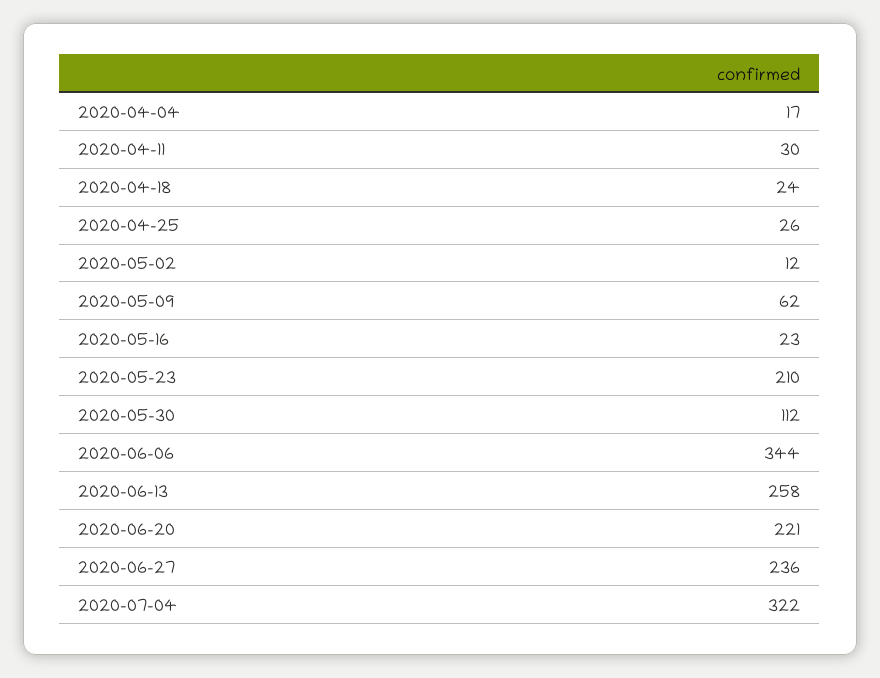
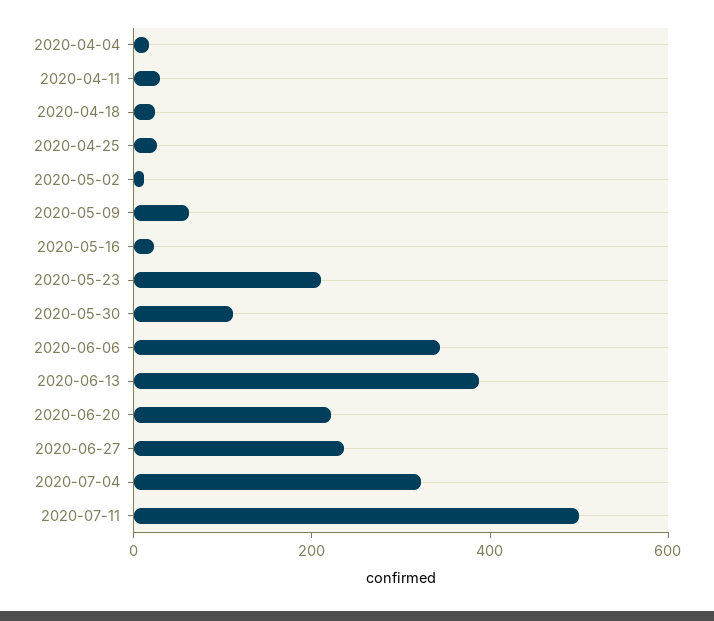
2020-06-13: 258 -> 400
2020-07-11: none -> 500

